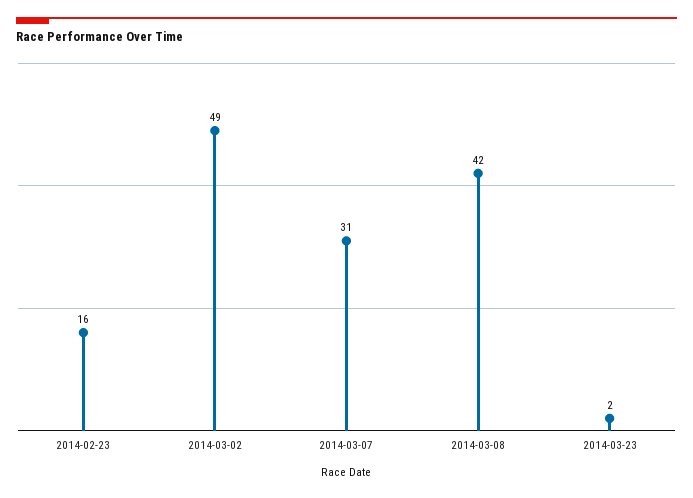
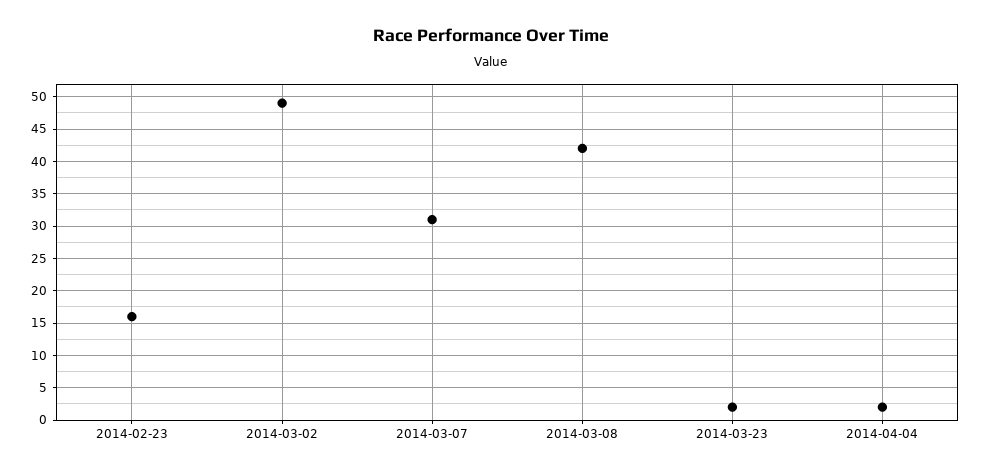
2014-04-04: none -> 2

